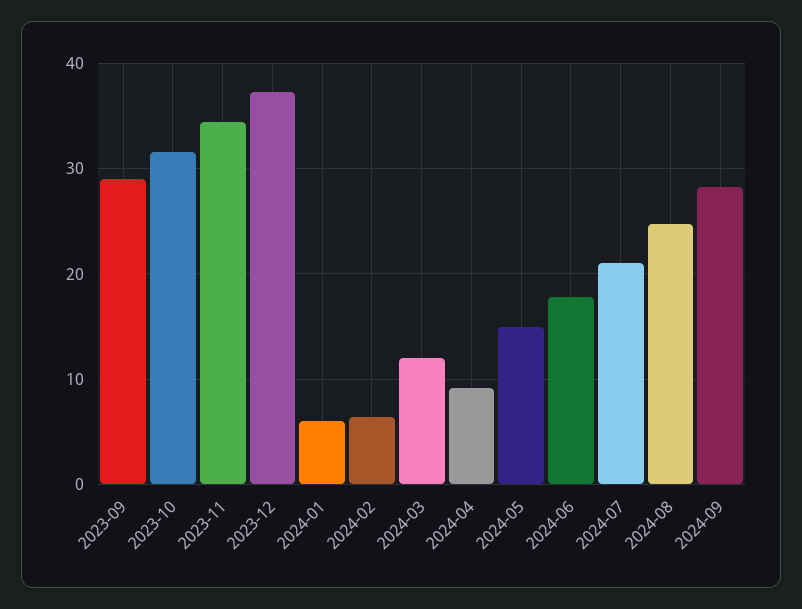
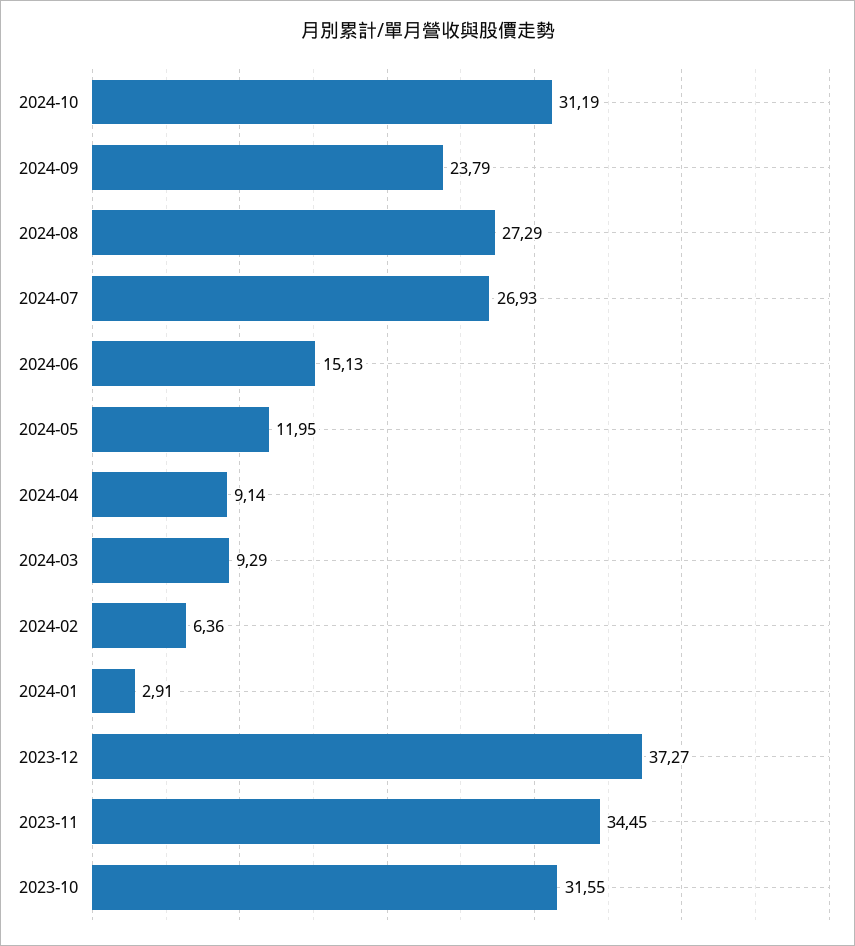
2023-09: 29 -> none
2024-01: 6 -> 2.91
2024-03: 12 -> 9.29
2024-05: 15 -> 11.95
2024-06: 18 -> 15.13
2024-07: 21 -> 26.93
2024-08: 25 -> 27.29
2024-09: 28 -> 23.79
2024-10: none -> 31.19

